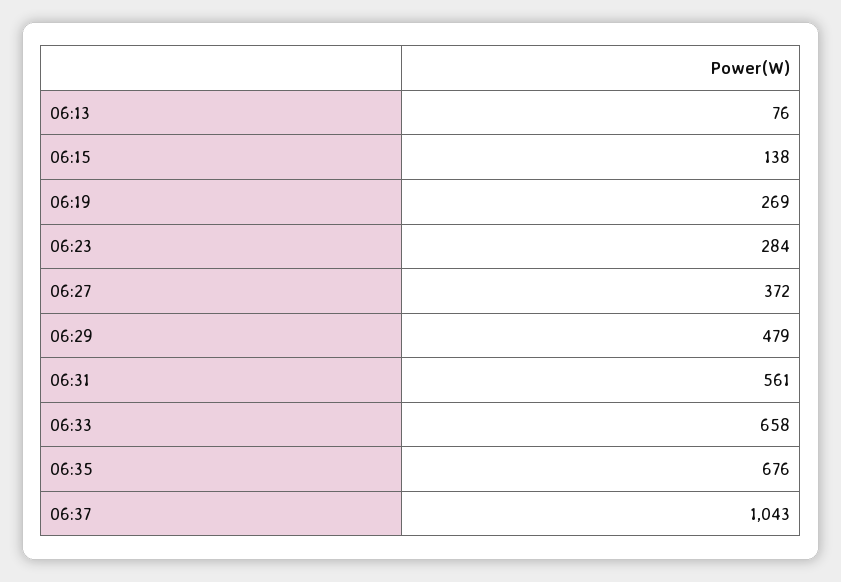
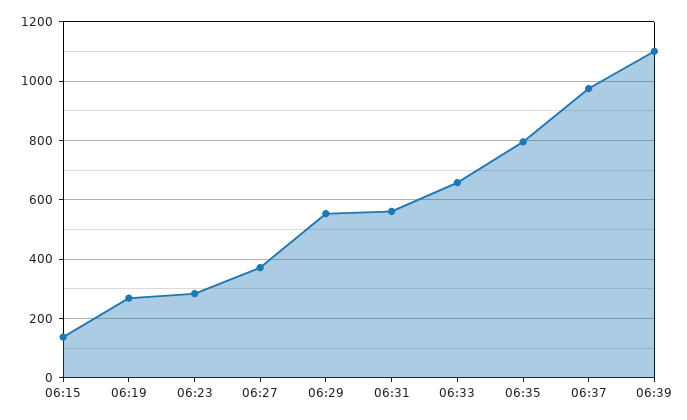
06:13: 76 -> none
06:29: 479 -> 550
06:35: 676 -> 800
06:37: 1043 -> 975
06:39: none -> 1100

